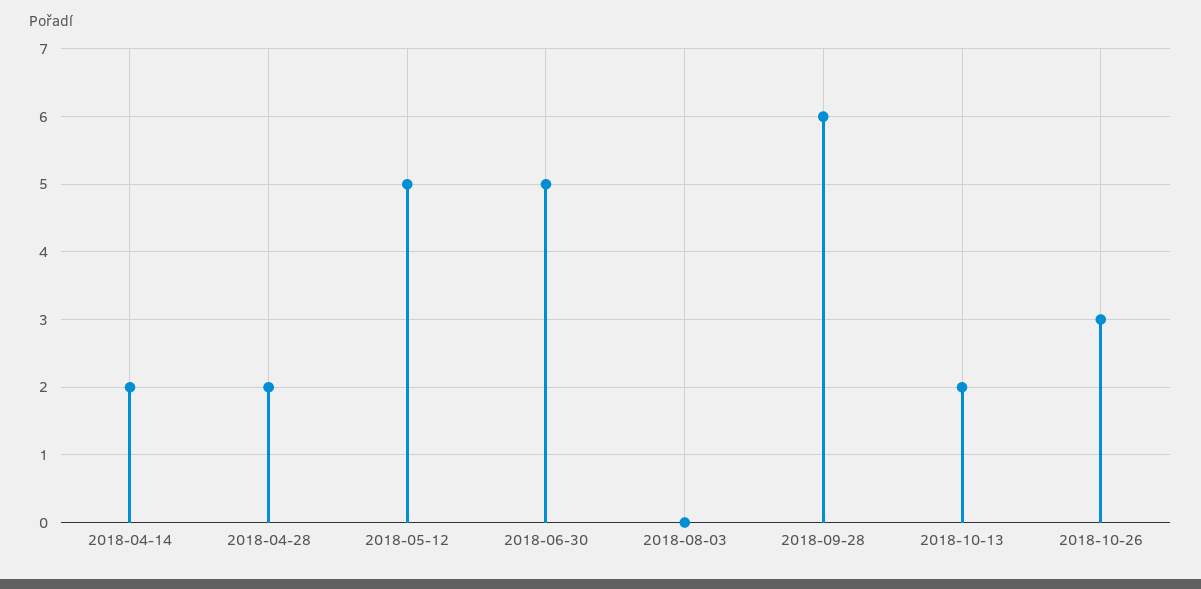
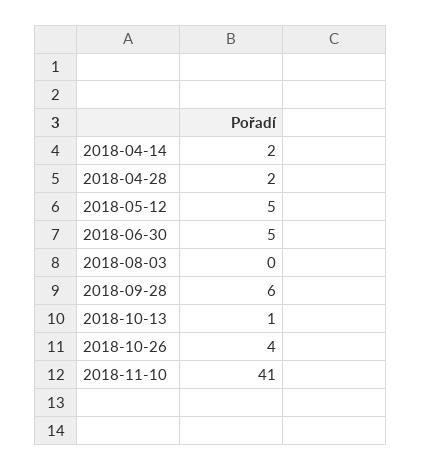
2018-10-13: 2 -> 1
2018-10-26: 3 -> 4
2018-11-10: none -> 41

